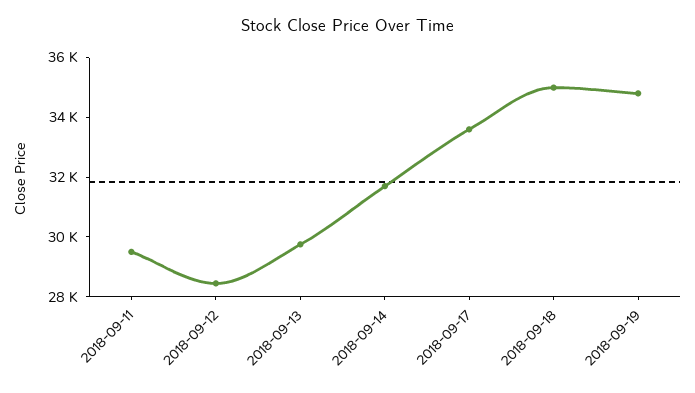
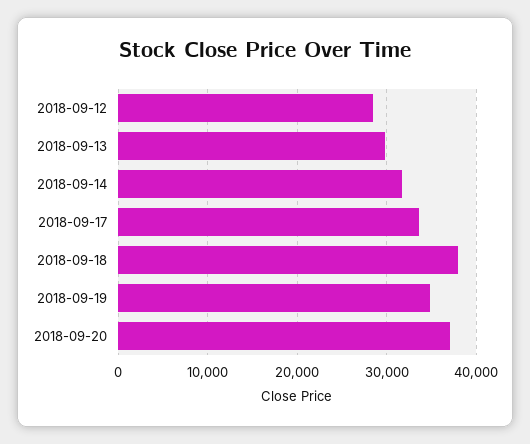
2018-09-11: 29500 -> none
2018-09-18: 35000 -> 38000
2018-09-20: none -> 37000

